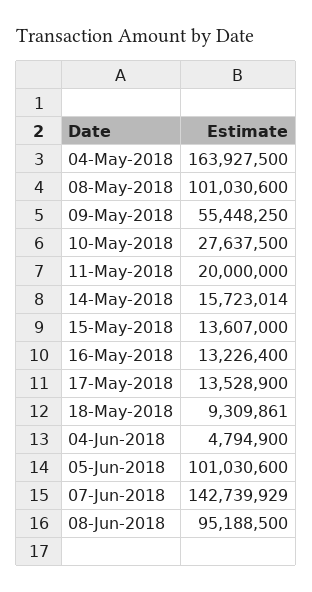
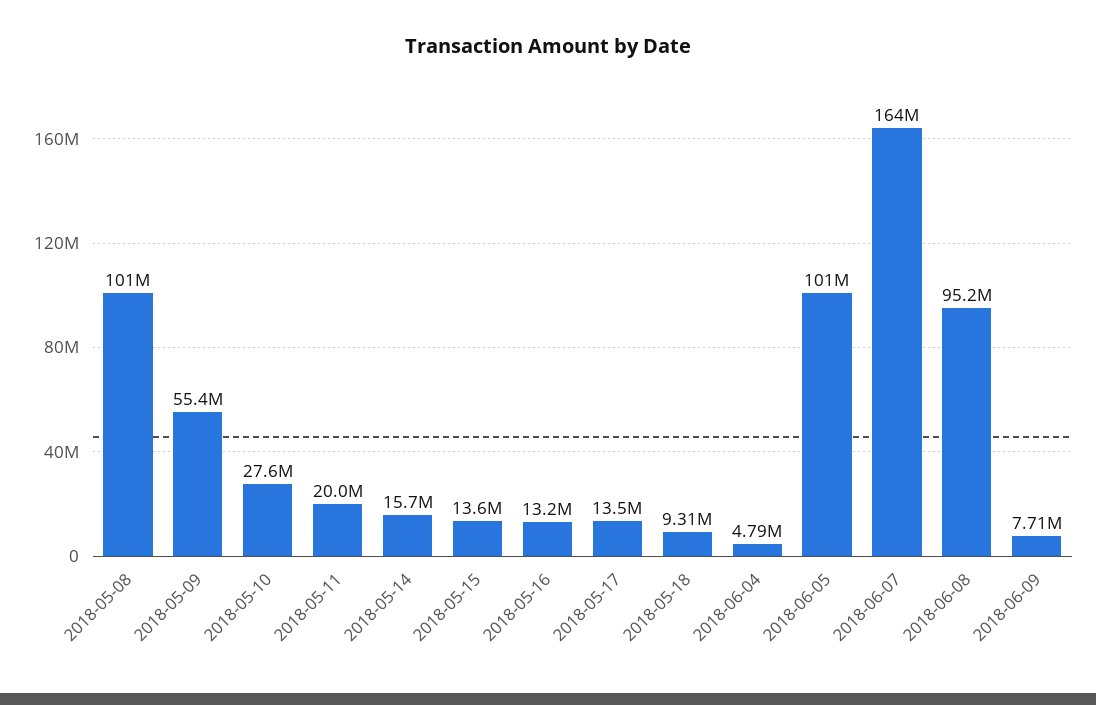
04-May-2018: 163927500 -> none
07-Jun-2018: 142739929 -> 164000000
2018-06-09: none -> 7710000

